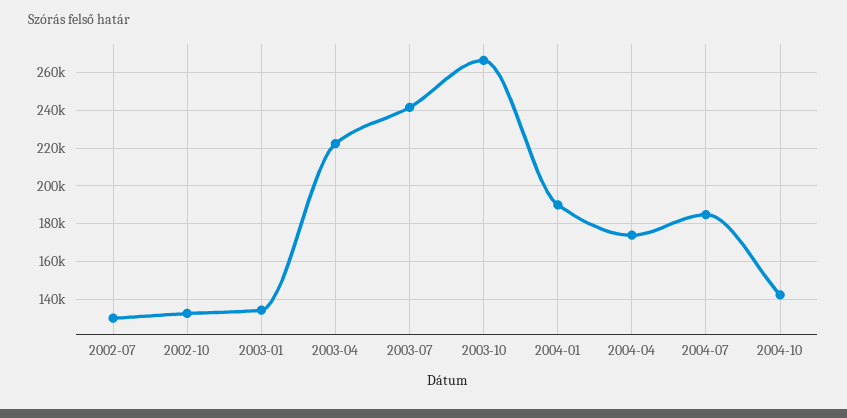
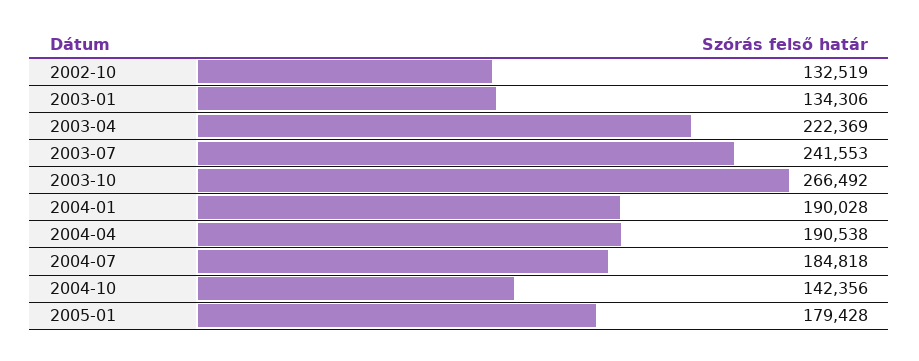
2002-07: 130000 -> none
2004-04: 175000 -> 190538
2005-01: none -> 179428

